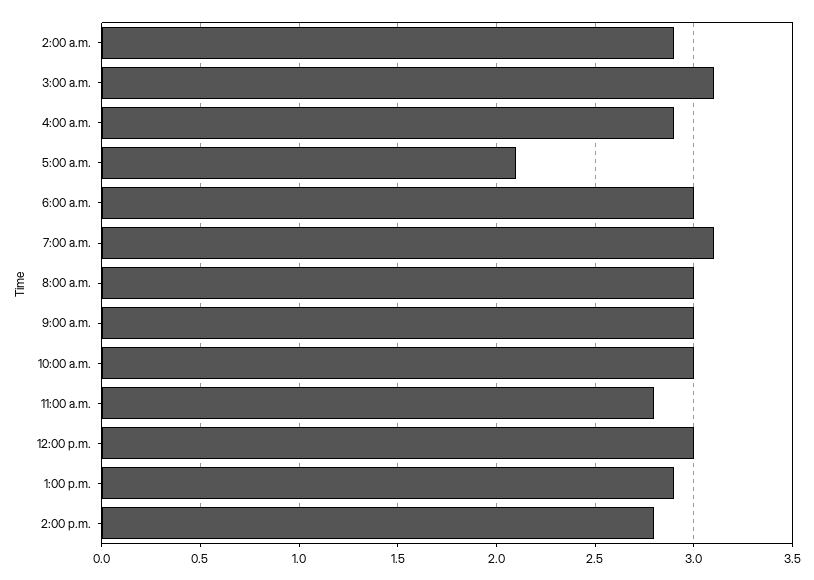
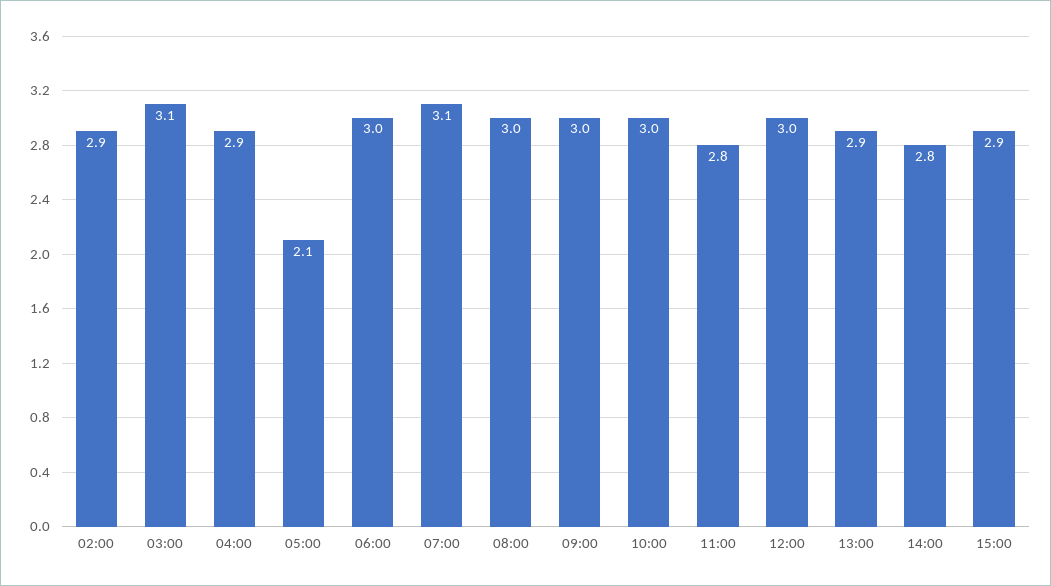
15:00: none -> 2.9

